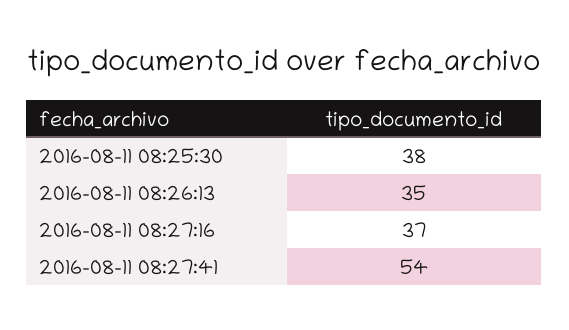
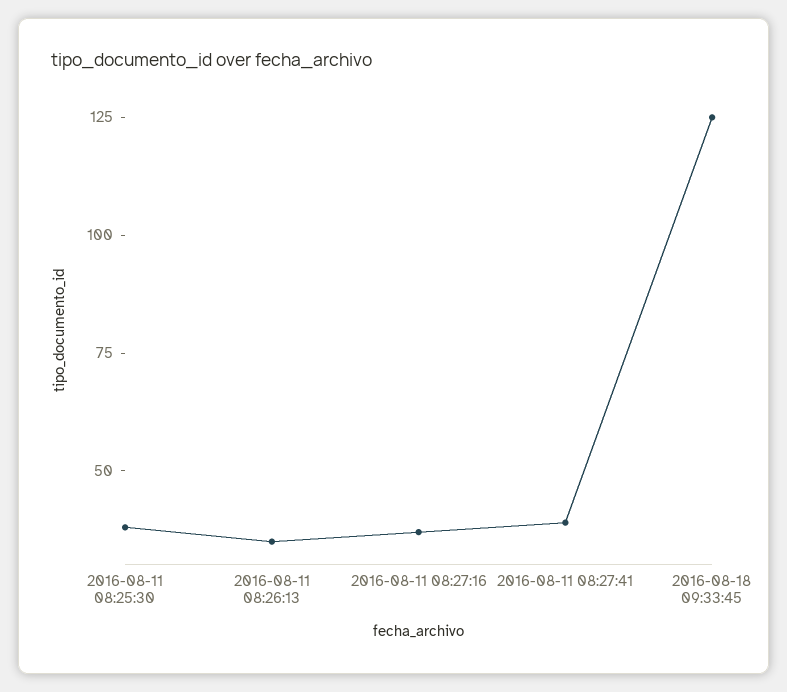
2016-08-11 08:27:41: 54 -> 40
2016-08-18 09:33:45: none -> 125

